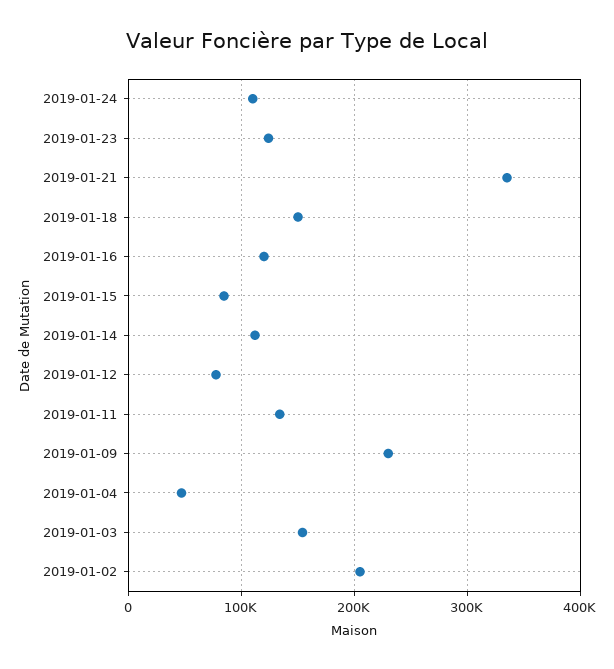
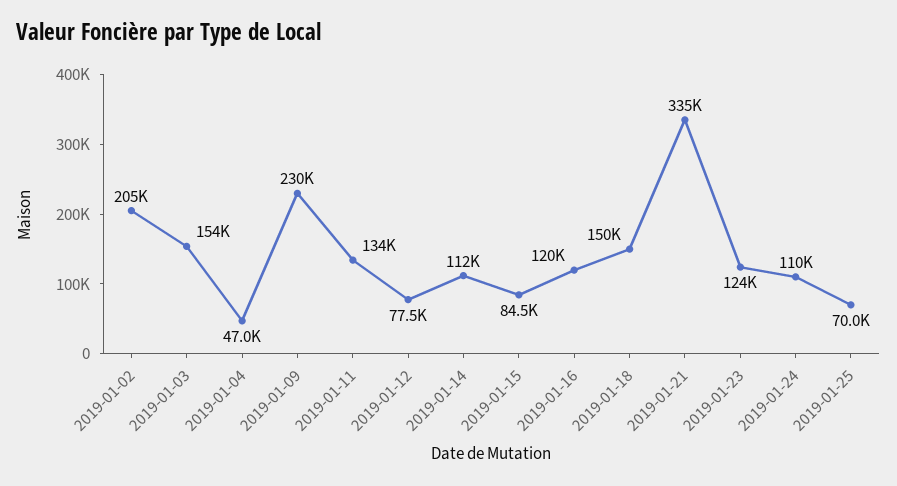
2019-01-25: none -> 70000

